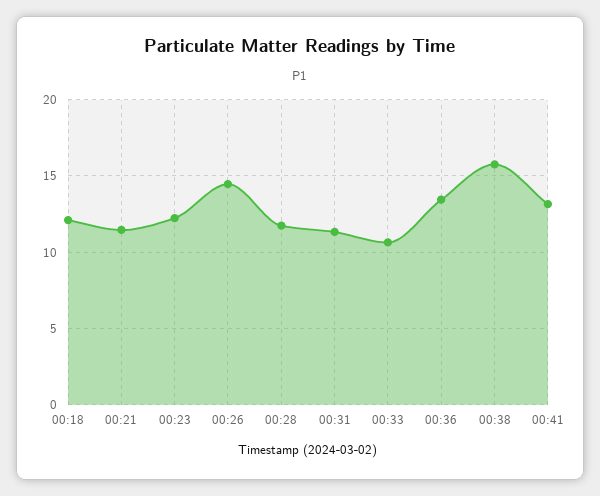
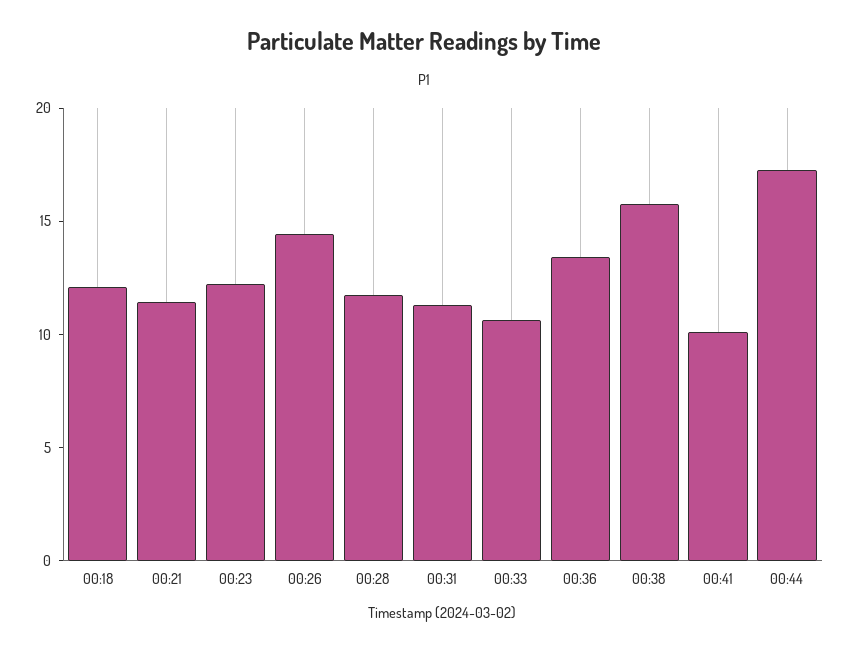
00:41: 13 -> 10
00:44: none -> 17

